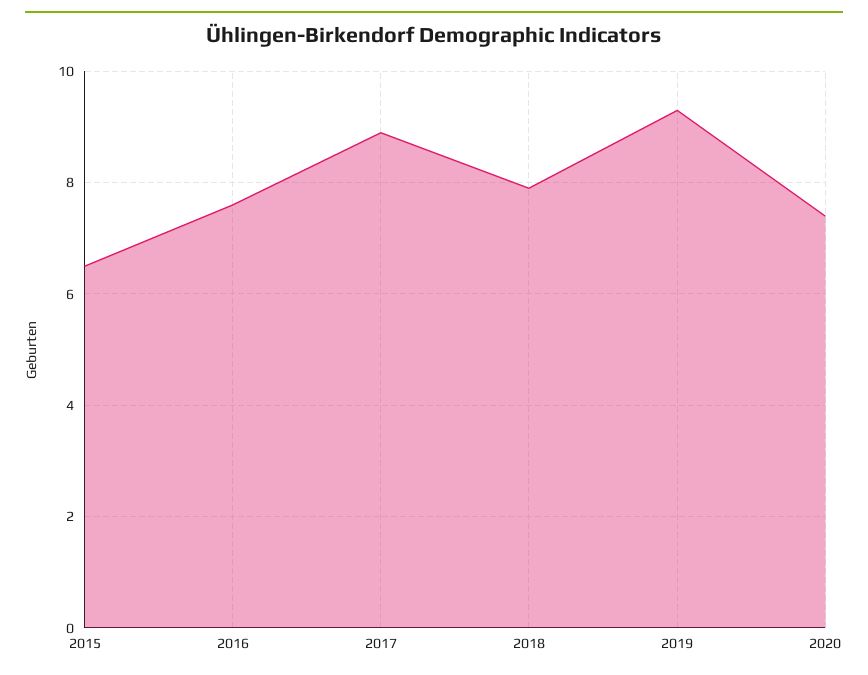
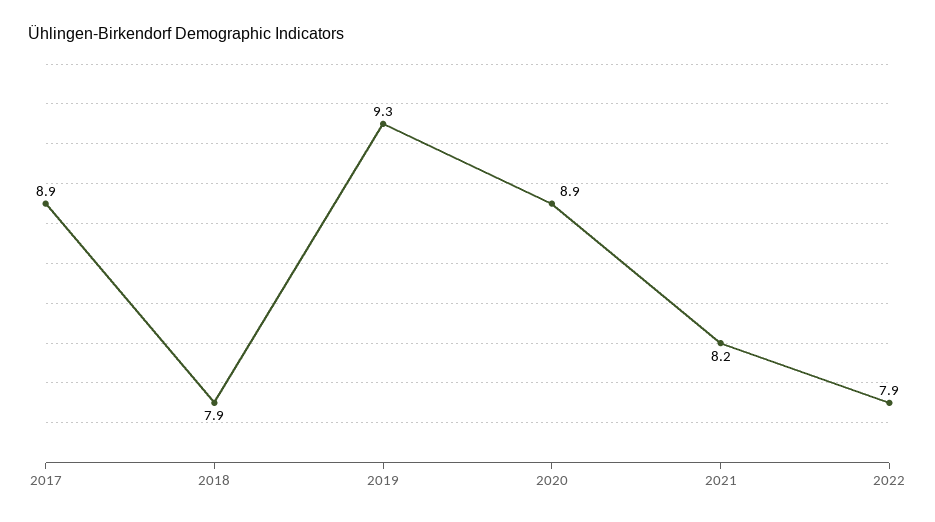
2015: 6.5 -> none
2016: 7.5 -> none
2020: 7.5 -> 8.9
2021: none -> 8.2
2022: none -> 7.9

